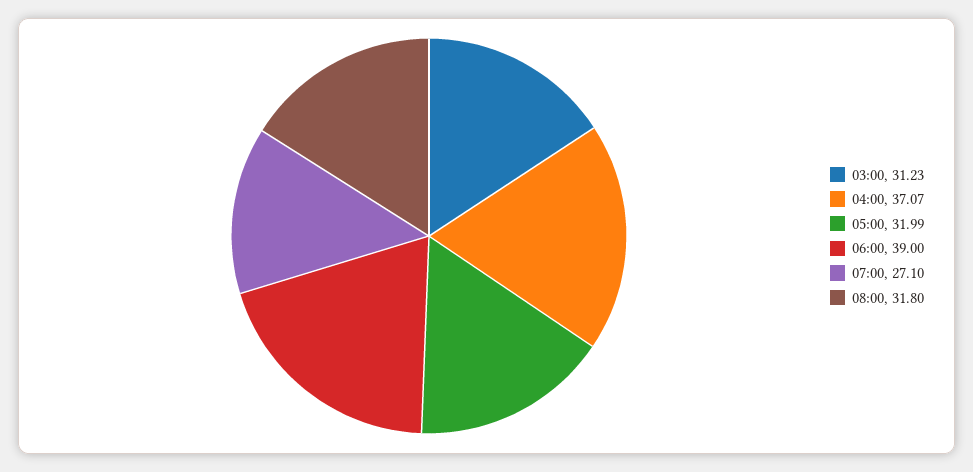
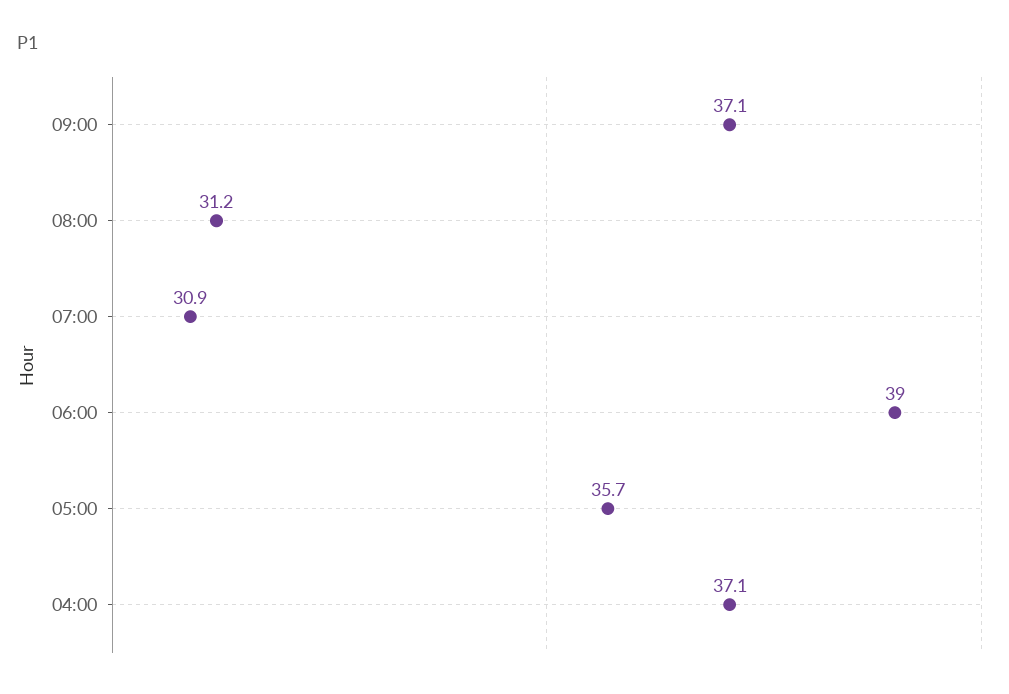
03:00: 31.23 -> none
05:00: 31.99 -> 35.7
07:00: 27.1 -> 30.9
08:00: 31.8 -> 31.2
09:00: none -> 37.1

